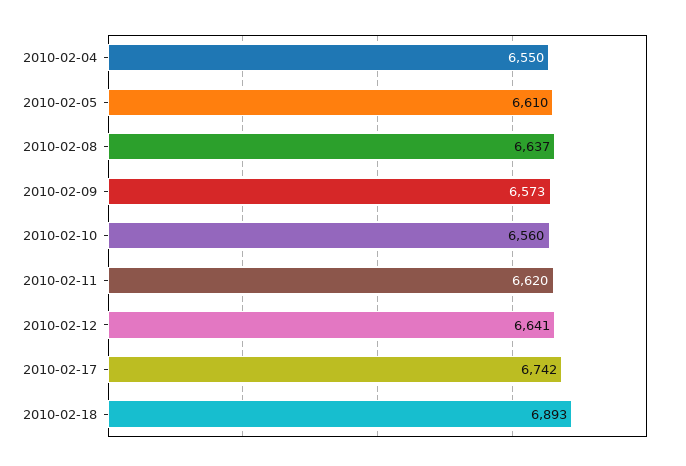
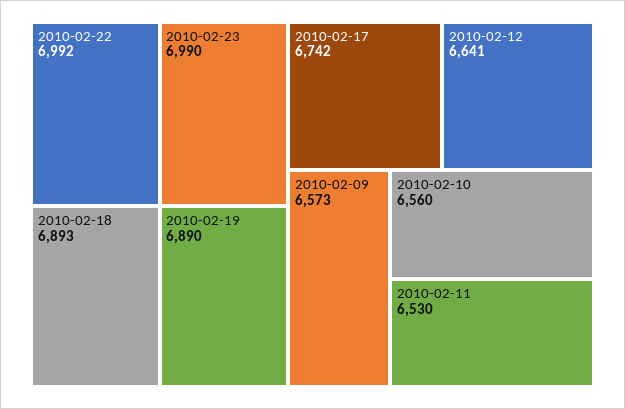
2010-02-04: 6550 -> none
2010-02-05: 6610 -> none
2010-02-08: 6637 -> none
2010-02-11: 6620 -> 6530
2010-02-22: none -> 6992
2010-02-23: none -> 6990
2010-02-19: none -> 6890

